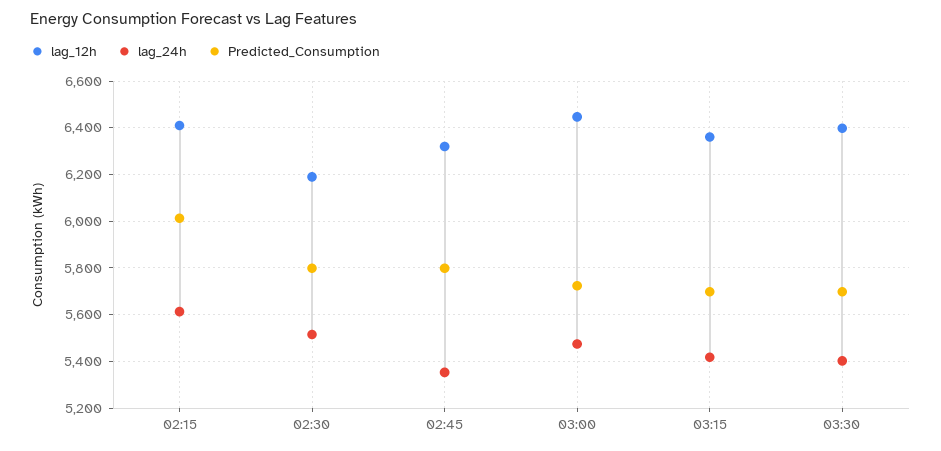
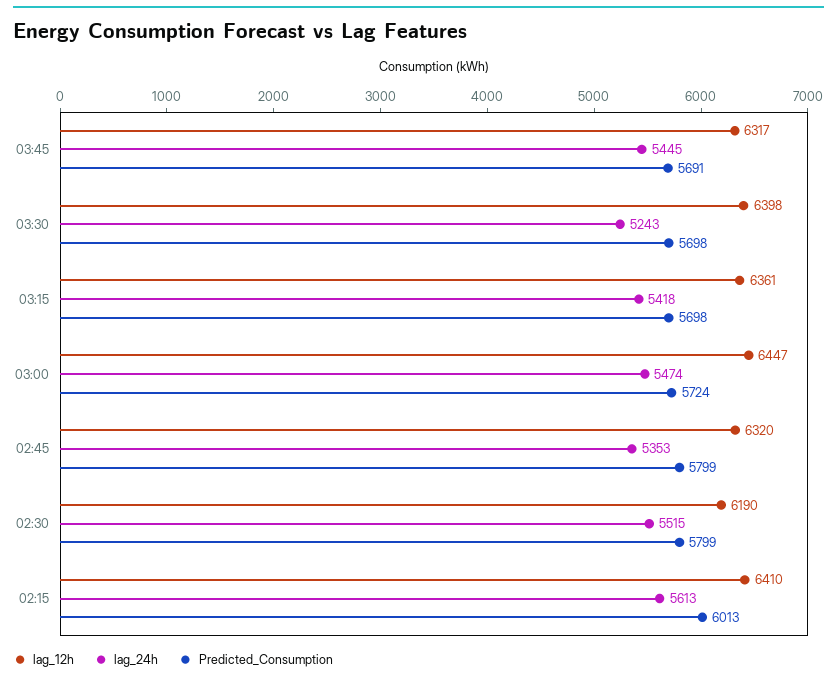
lag_24h, 03:30: 5400 -> 5243
lag_12h, 03:45: none -> 6317
lag_24h, 03:45: none -> 5445
Predicted_Consumption, 03:45: none -> 5691

